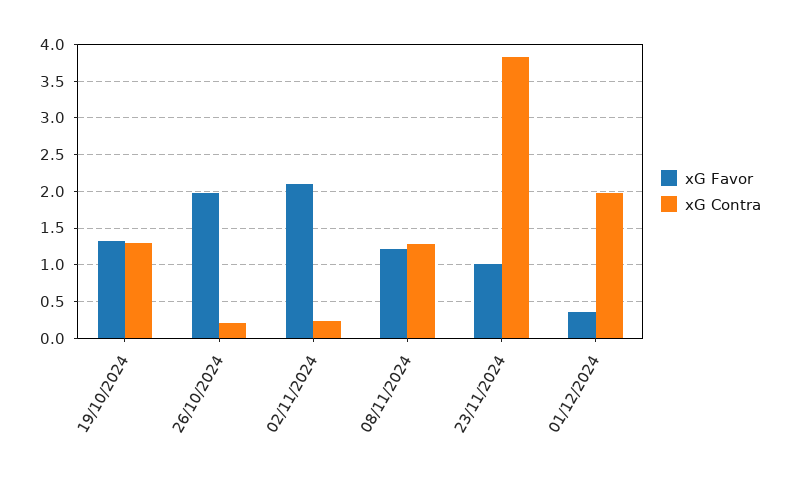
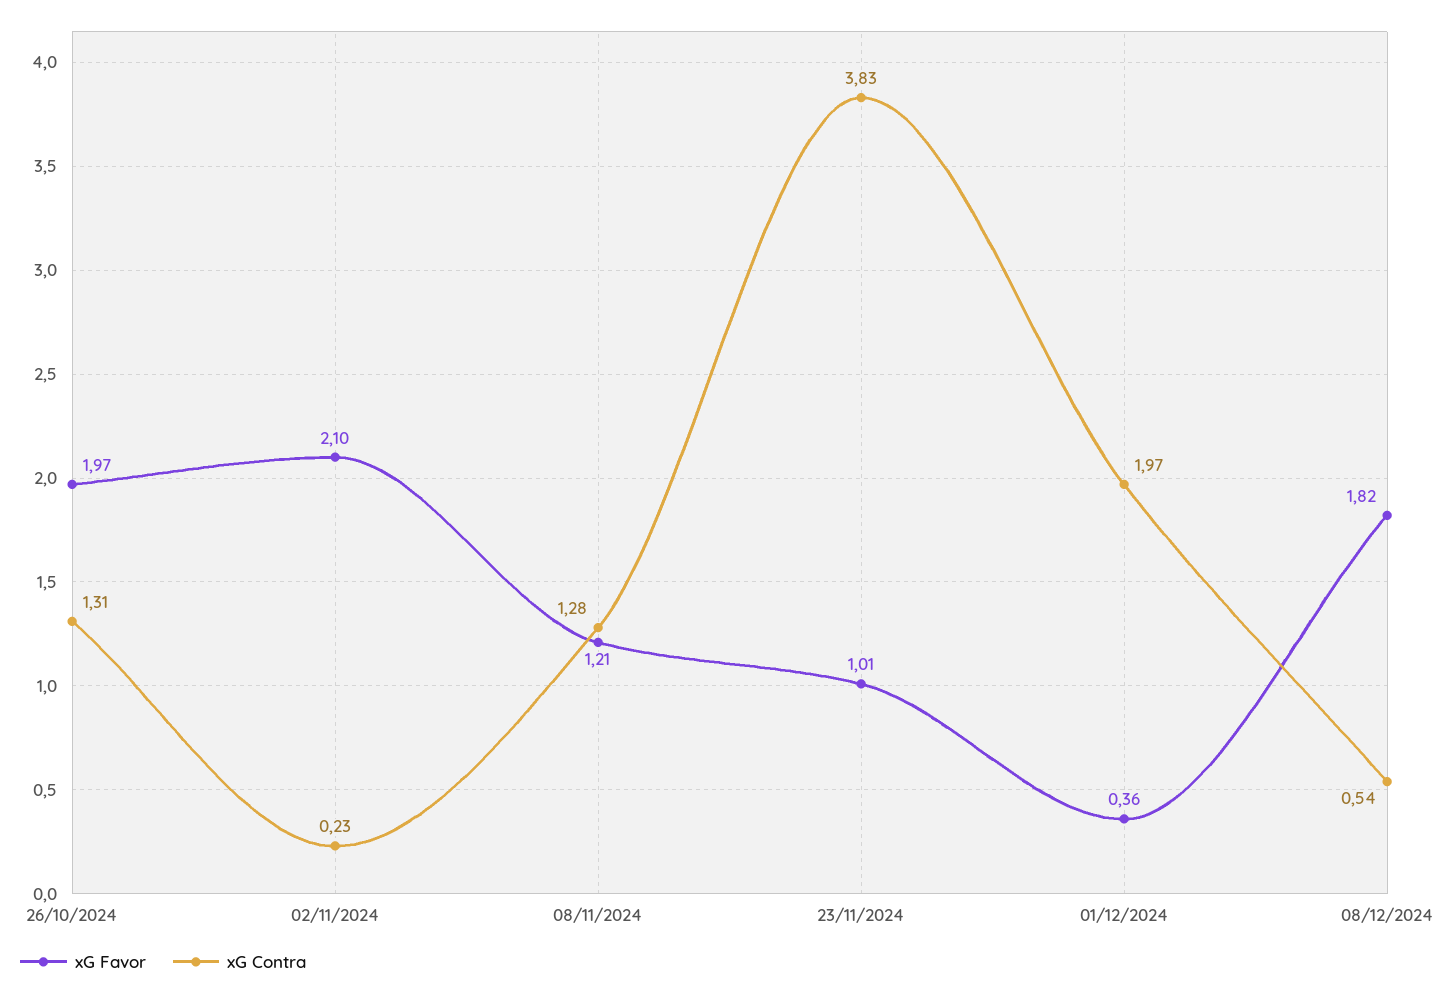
xG Favor, 19/10/2024: 1.3 -> none
xG Contra, 19/10/2024: 1.3 -> none
xG Contra, 26/10/2024: 0.2 -> 1.31
xG Favor, 08/12/2024: none -> 1.82
xG Contra, 08/12/2024: none -> 0.54

